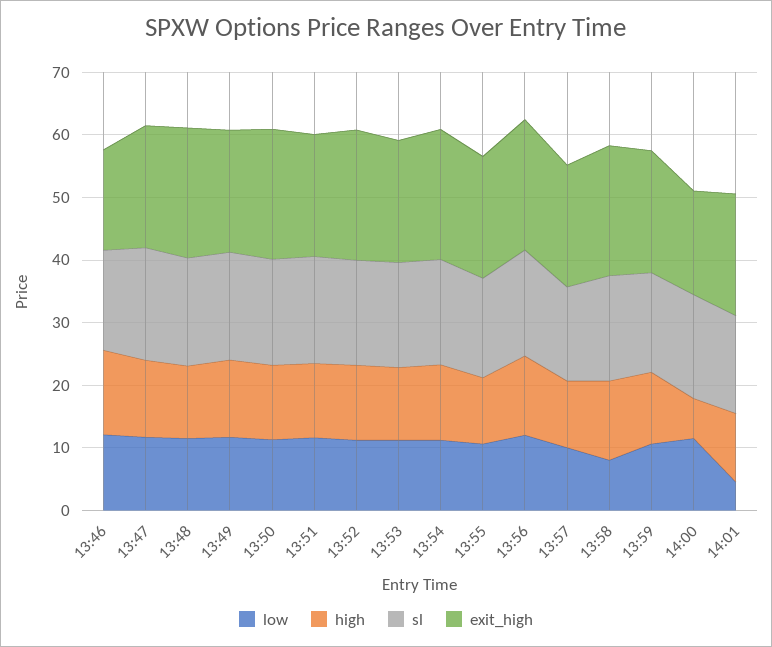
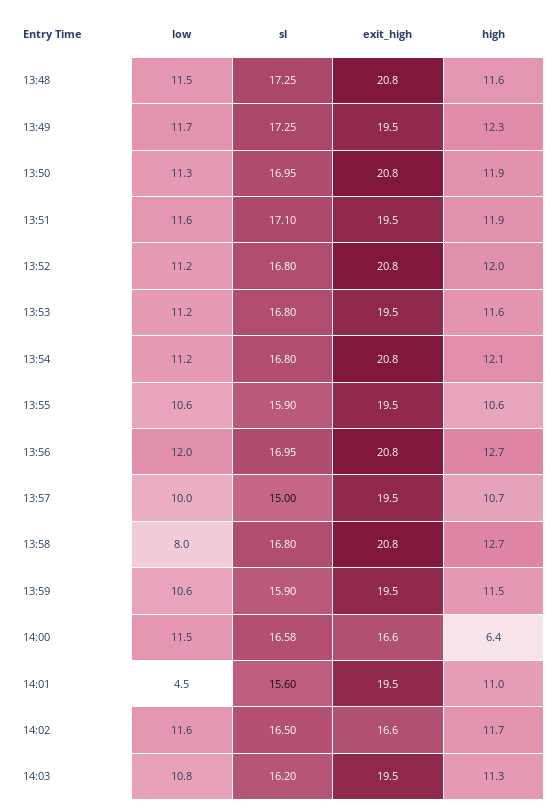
low, 13:46: 12 -> none
high, 13:46: 14 -> none
sl, 13:46: 16 -> none
exit_high, 13:46: 16 -> none
low, 13:47: 12 -> none
high, 13:47: 12 -> none
sl, 13:47: 18 -> none
exit_high, 13:47: 20 -> none
low, 14:02: none -> 11.6
sl, 14:02: none -> 16.5
exit_high, 14:02: none -> 16.6
high, 14:02: none -> 11.7
low, 14:03: none -> 10.8
sl, 14:03: none -> 16.2
exit_high, 14:03: none -> 19.5
high, 14:03: none -> 11.3

